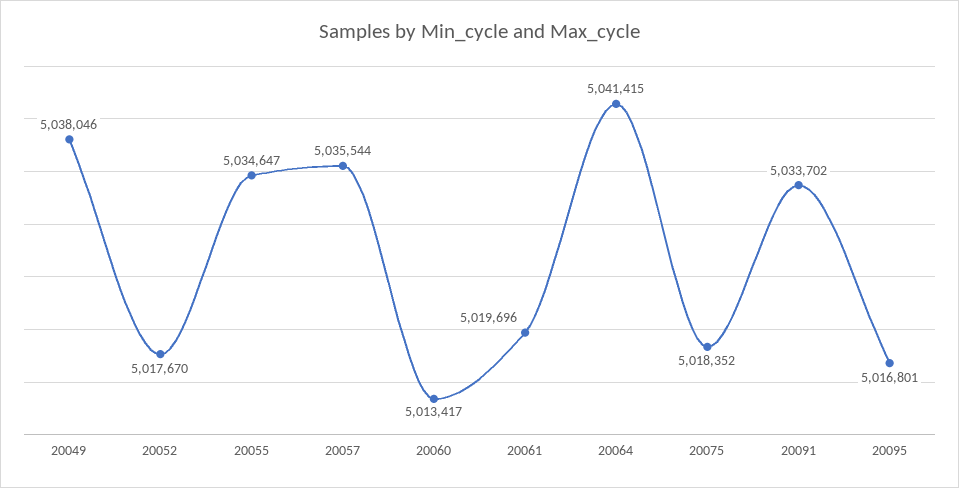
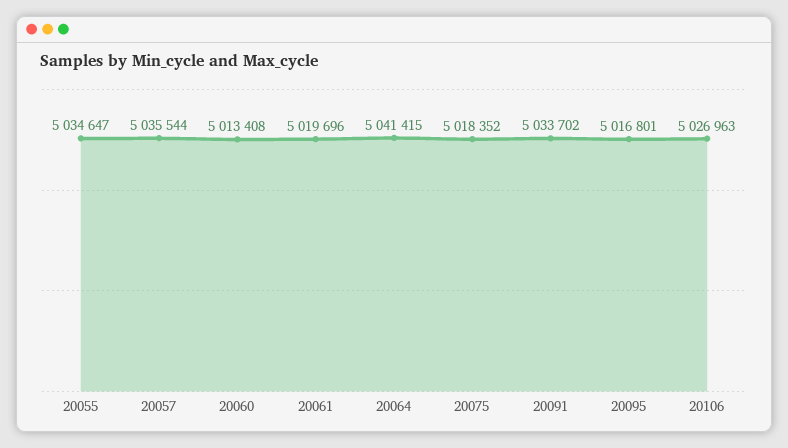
20049: 5038046 -> none
20052: 5017670 -> none
20060: 5013417 -> 5013408
20106: none -> 5026963

